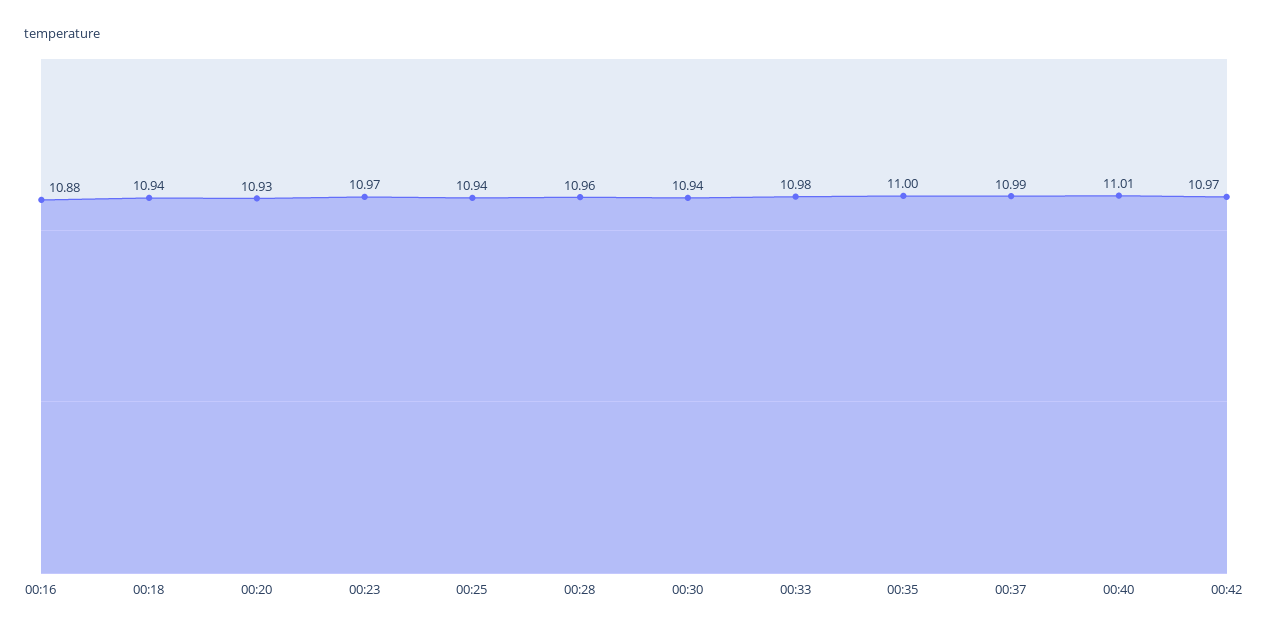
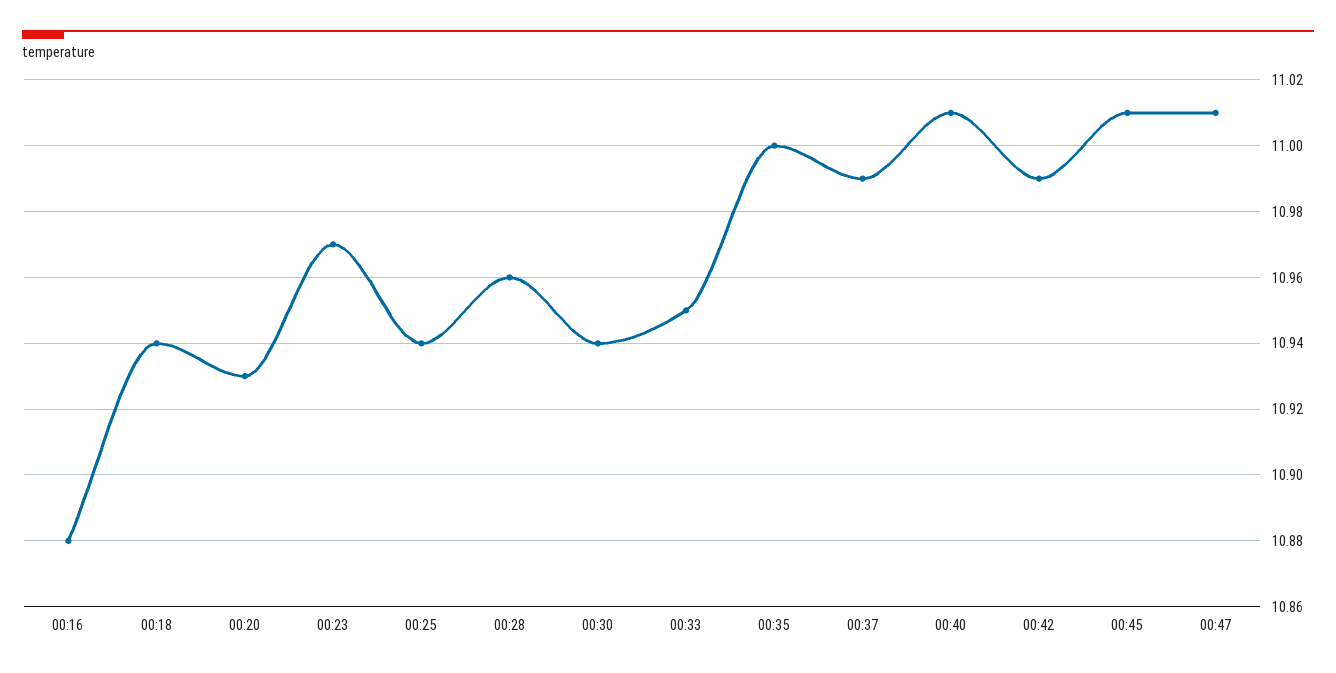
00:33: 10.98 -> 10.95
00:42: 10.97 -> 10.99
00:45: none -> 11.01
00:47: none -> 11.01

